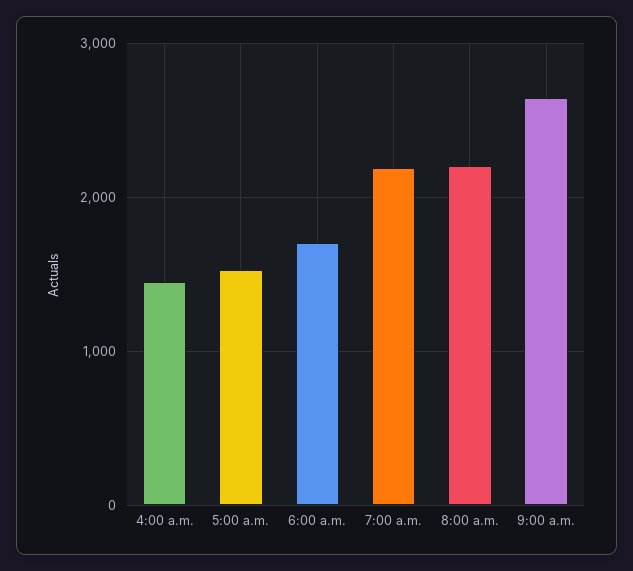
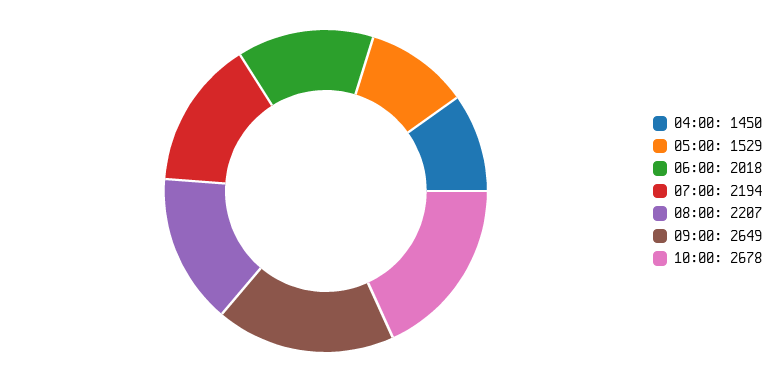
6:00 a.m.: 1700 -> 2018
10:00: none -> 2678

